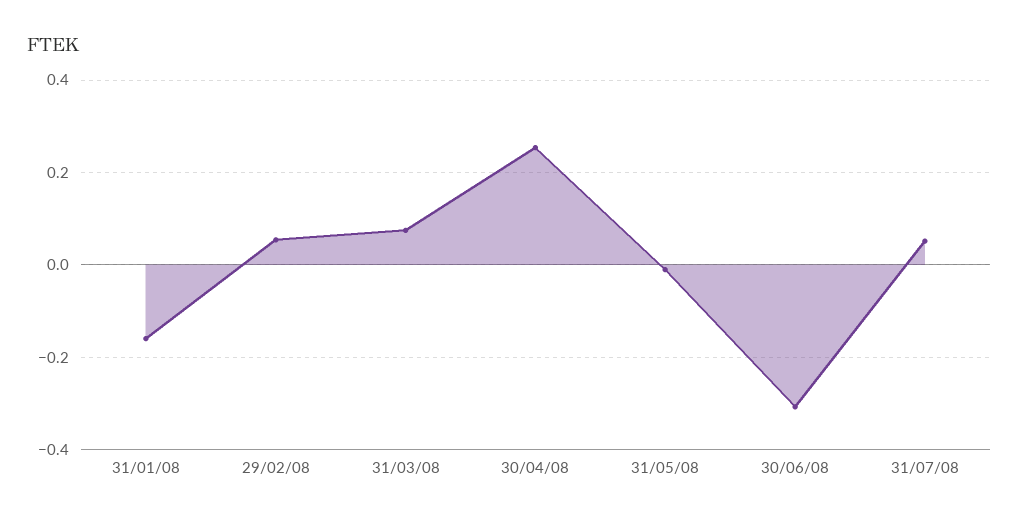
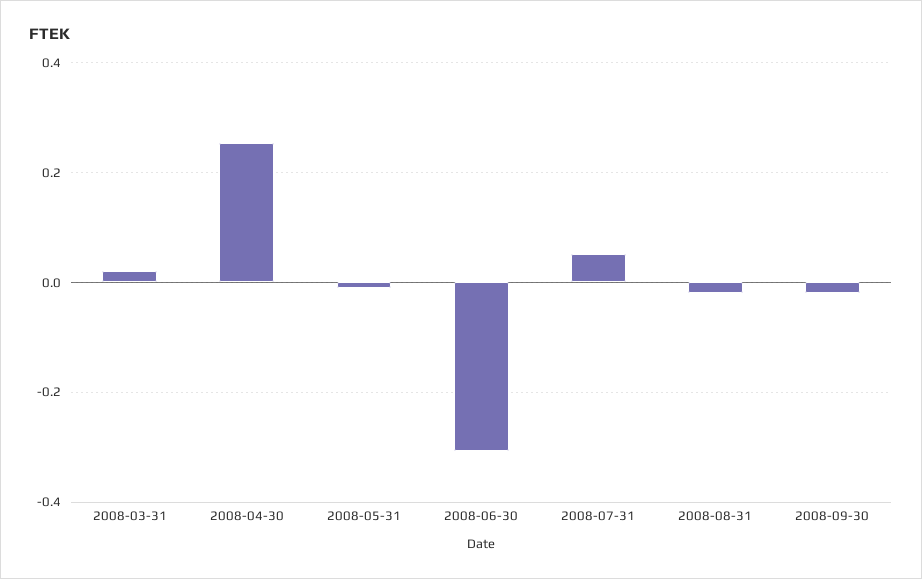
31/01/08: -0.16 -> none
29/02/08: 0.06 -> none
31/03/08: 0.08 -> 0.02
2008-08-31: none -> -0.02
2008-09-30: none -> -0.02

